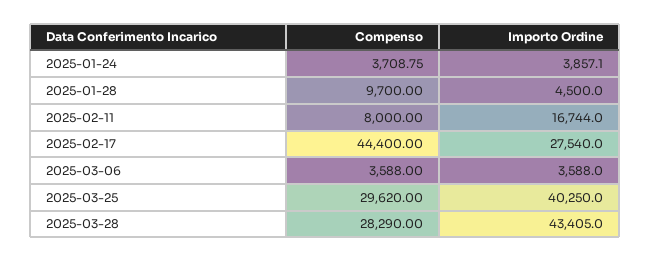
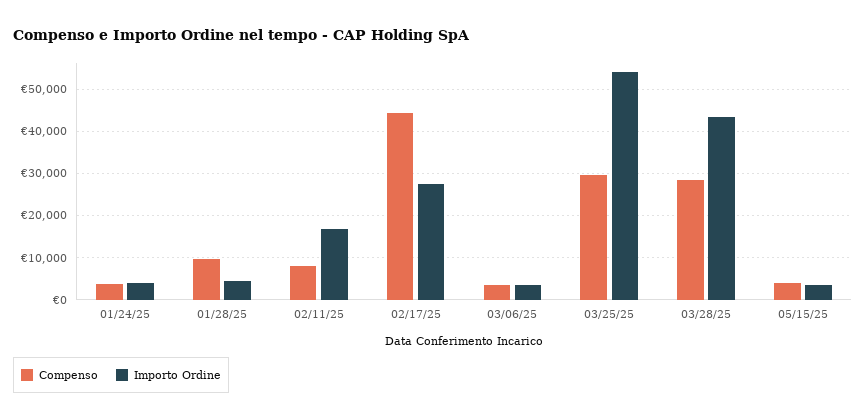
Importo Ordine, 2025-03-25: 40250 -> 54000
Compenso, 05/15/25: none -> 4000
Importo Ordine, 05/15/25: none -> 4000

